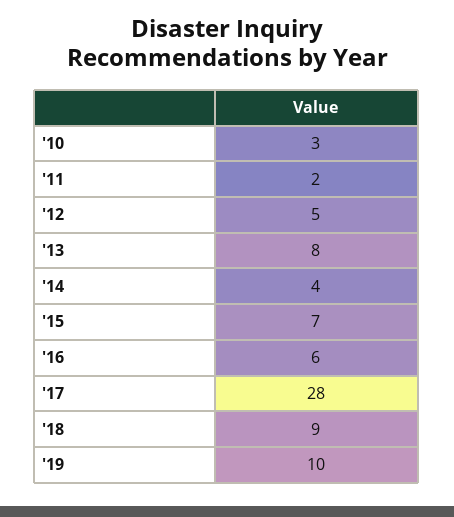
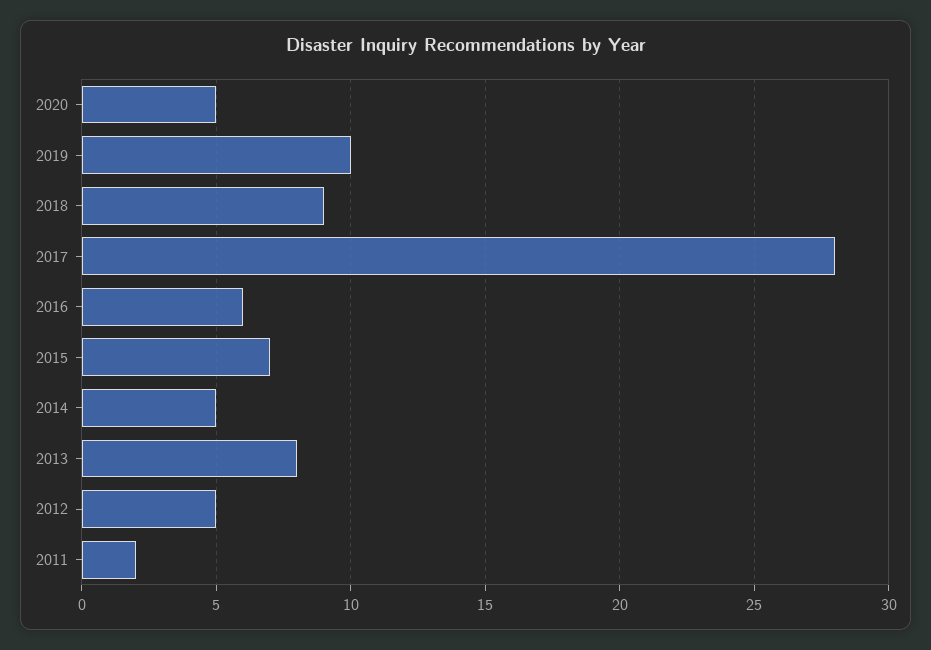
'10: 3 -> none
'14: 4 -> 5
2020: none -> 5

